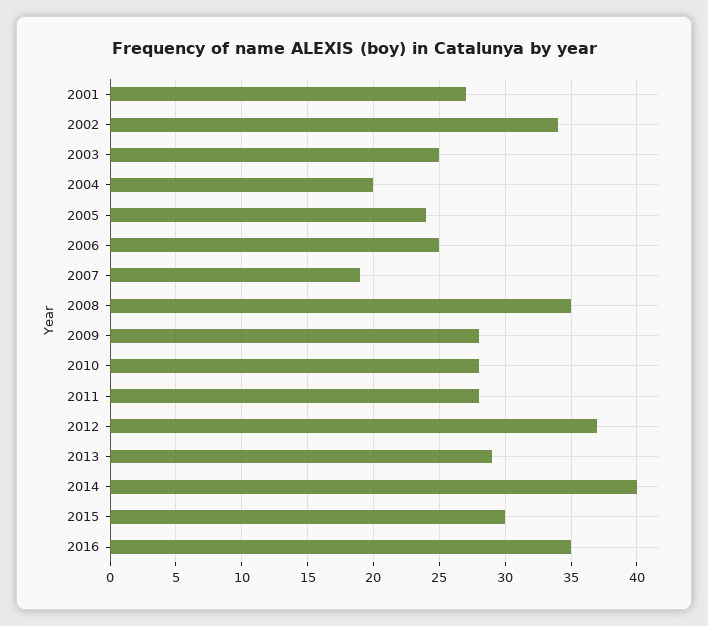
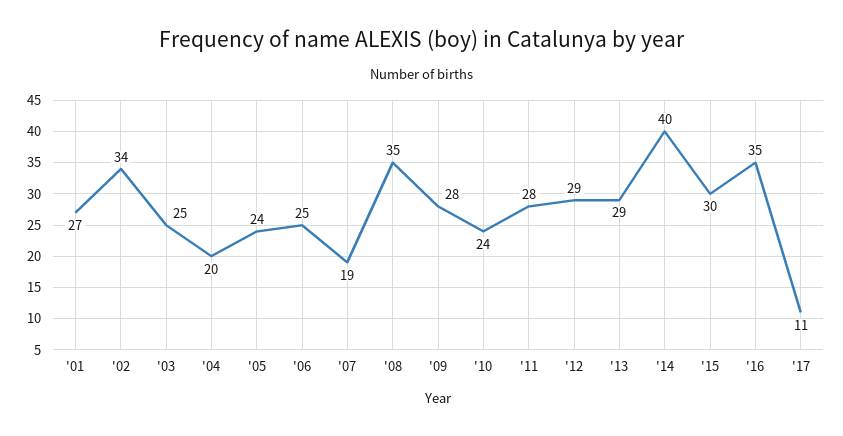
2010: 28 -> 24
2012: 37 -> 29
'17: none -> 11

